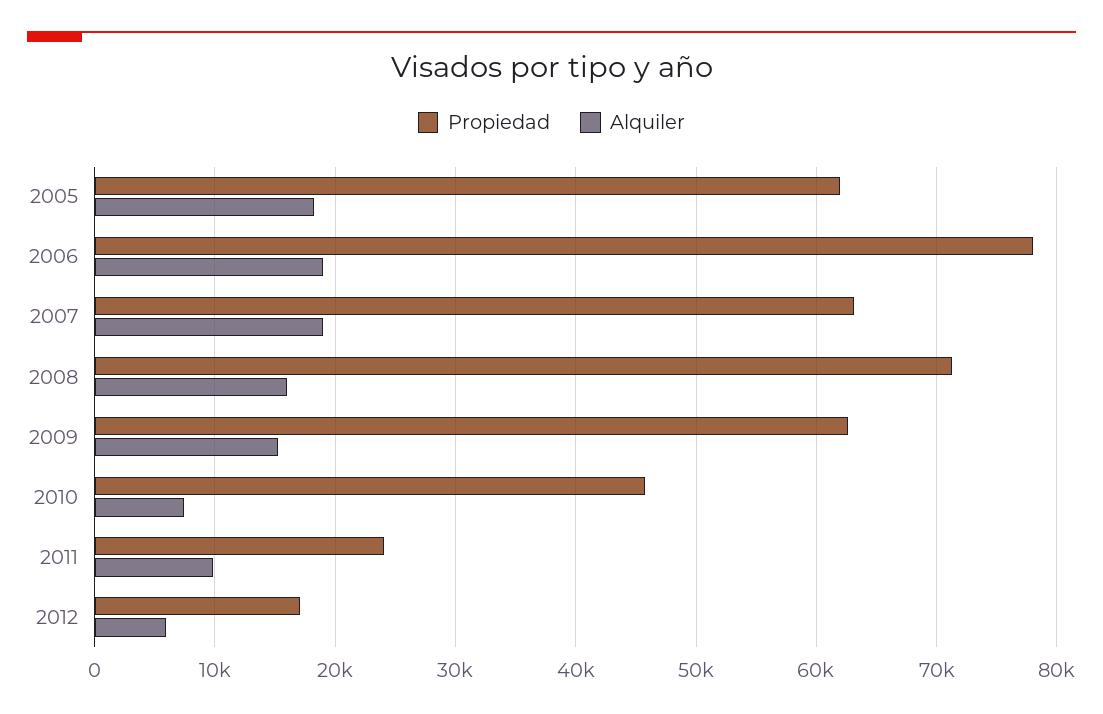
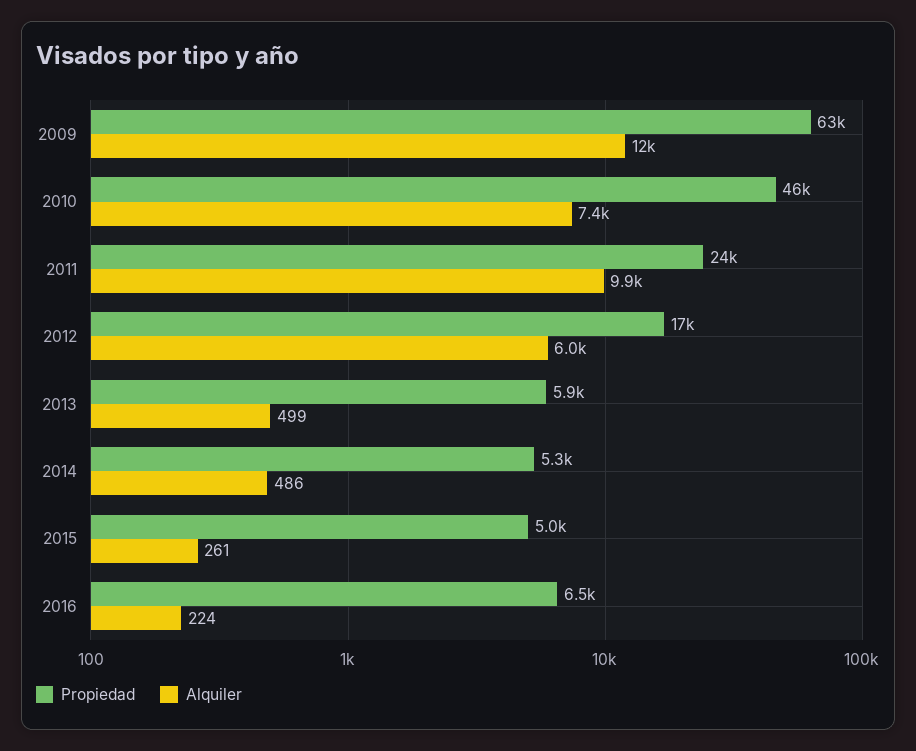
Propiedad, 2005: 62000 -> none
Alquiler, 2005: 18000 -> none
Propiedad, 2006: 78000 -> none
Alquiler, 2006: 19000 -> none
Propiedad, 2007: 63000 -> none
Alquiler, 2007: 19000 -> none
Propiedad, 2008: 71000 -> none
Alquiler, 2008: 16000 -> none
Alquiler, 2009: 15000 -> 12000
Propiedad, 2013: none -> 5900
Alquiler, 2013: none -> 499
Propiedad, 2014: none -> 5300
Alquiler, 2014: none -> 486
Propiedad, 2015: none -> 5000
Alquiler, 2015: none -> 261
Propiedad, 2016: none -> 6500
Alquiler, 2016: none -> 224

